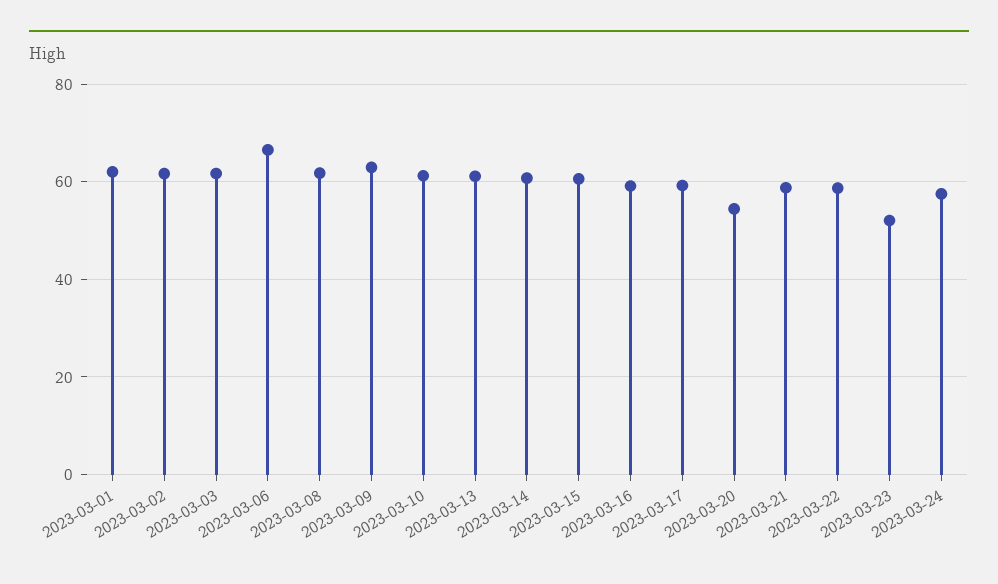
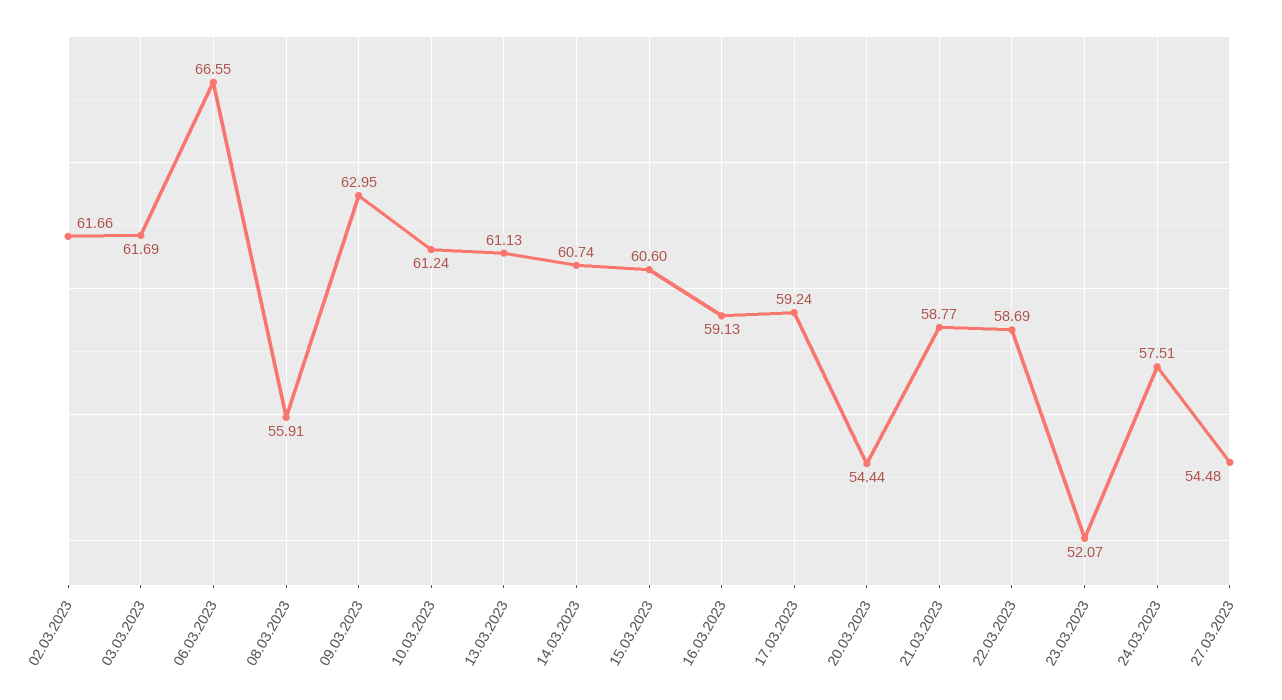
2023-03-01: 62 -> none
2023-03-08: 62 -> 55.91
27.03.2023: none -> 54.48

